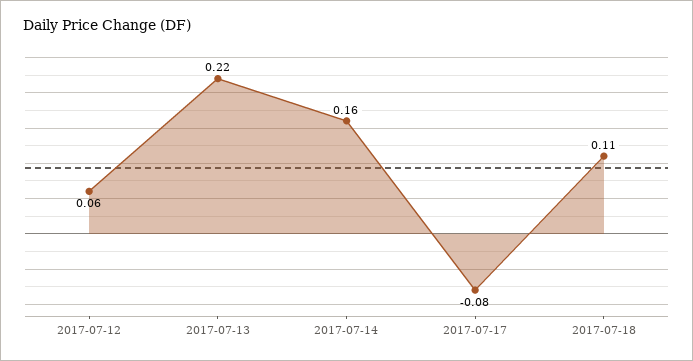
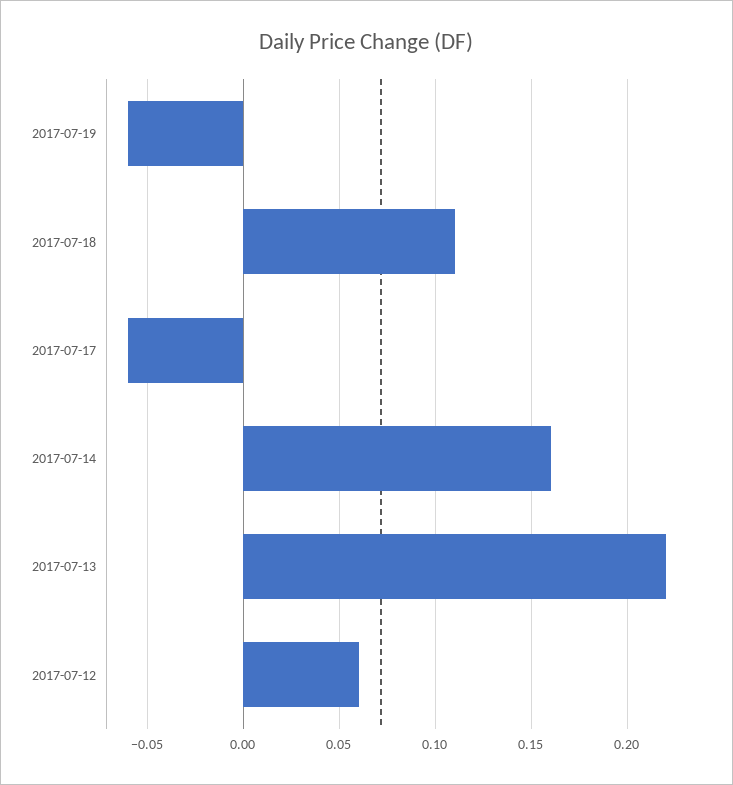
2017-07-17: -0.08 -> -0.06
2017-07-19: none -> -0.06

